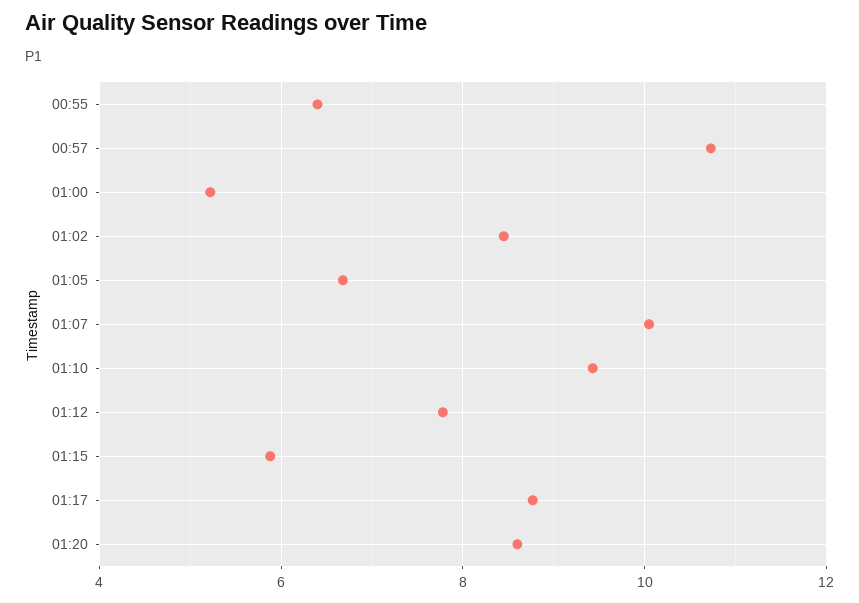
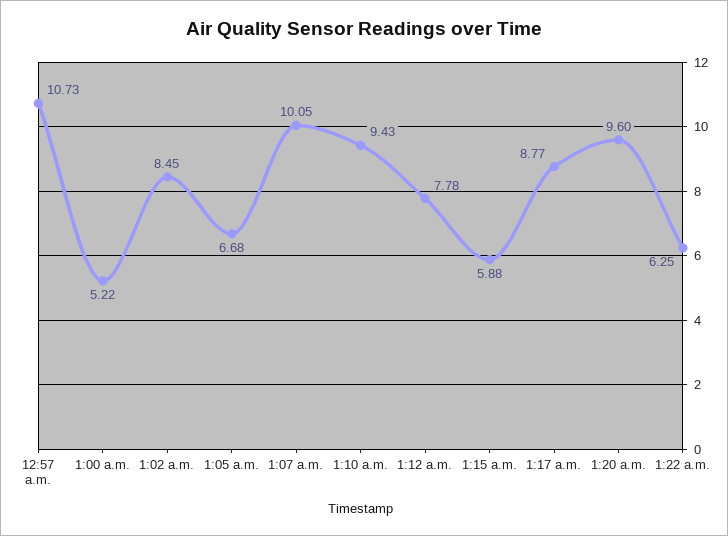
00:55: 6.4 -> none
01:20: 8.6 -> 9.6
1:22 a.m.: none -> 6.25

